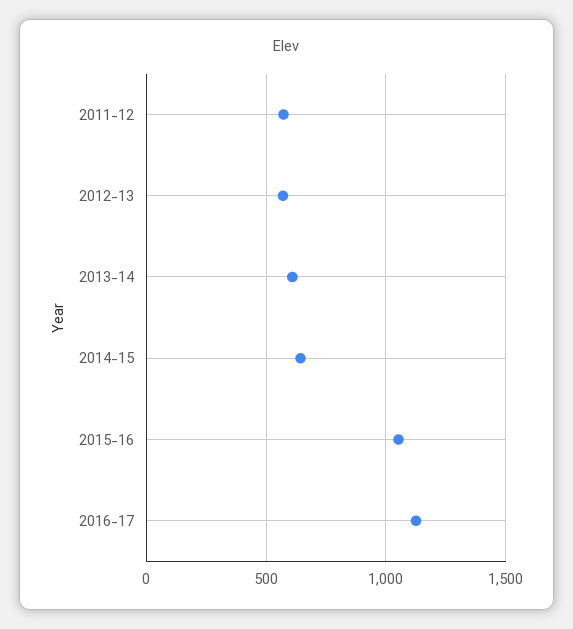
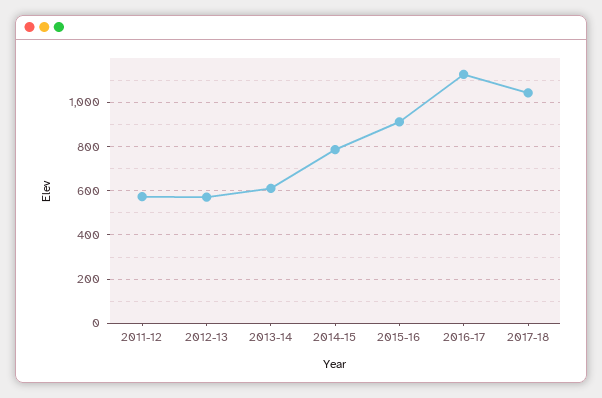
2014-15: 650 -> 800
2015-16: 1050 -> 900
2017-18: none -> 1050

